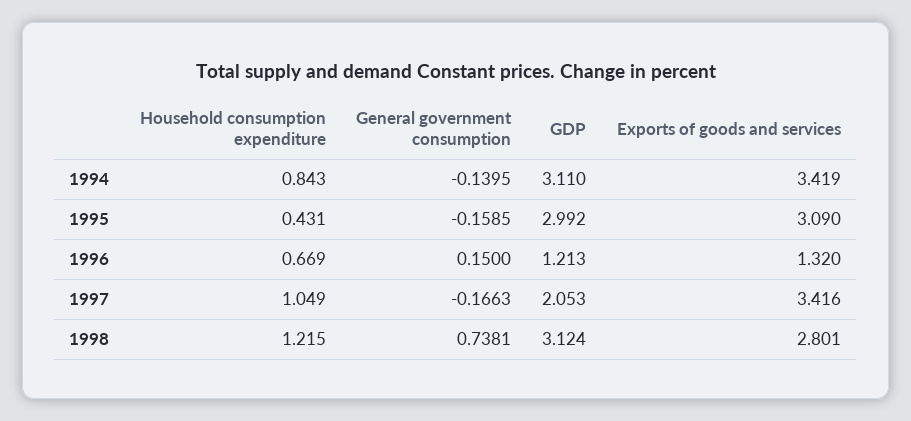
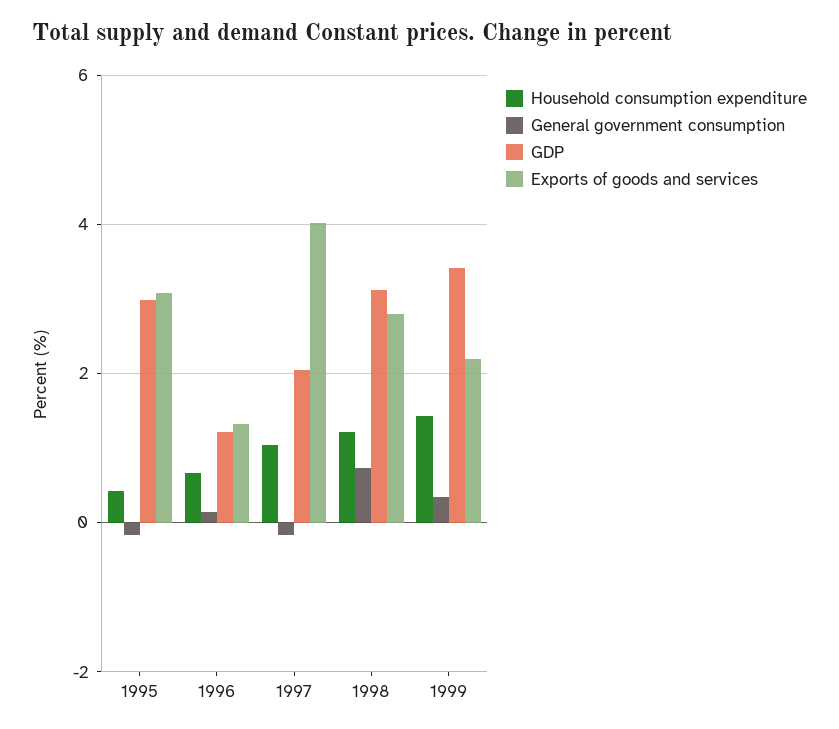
Household consumption expenditure, 1994: 0.843 -> none
General government consumption, 1994: -0.1395 -> none
GDP, 1994: 3.11 -> none
Exports of goods and services, 1994: 3.419 -> none
Exports of goods and services, 1997: 3.416 -> 4
Household consumption expenditure, 1999: none -> 1.4
General government consumption, 1999: none -> 0.4
GDP, 1999: none -> 3.4
Exports of goods and services, 1999: none -> 2.2

